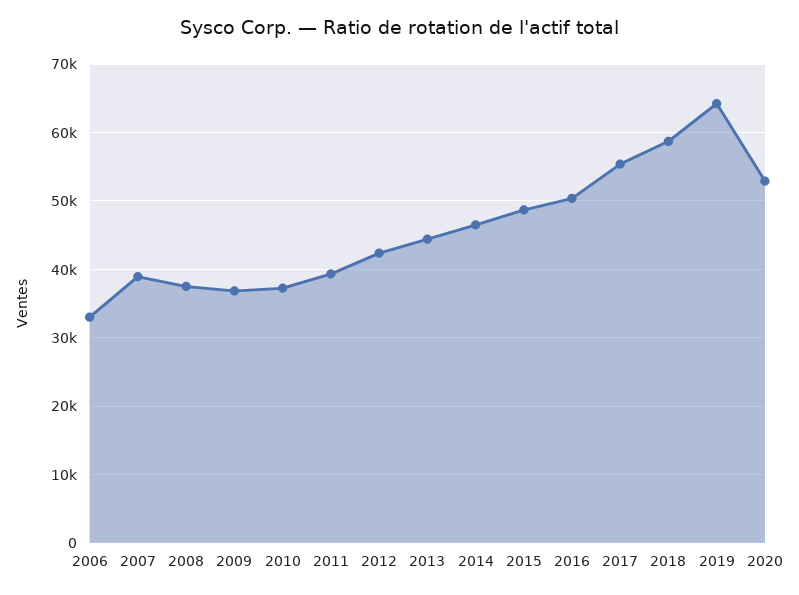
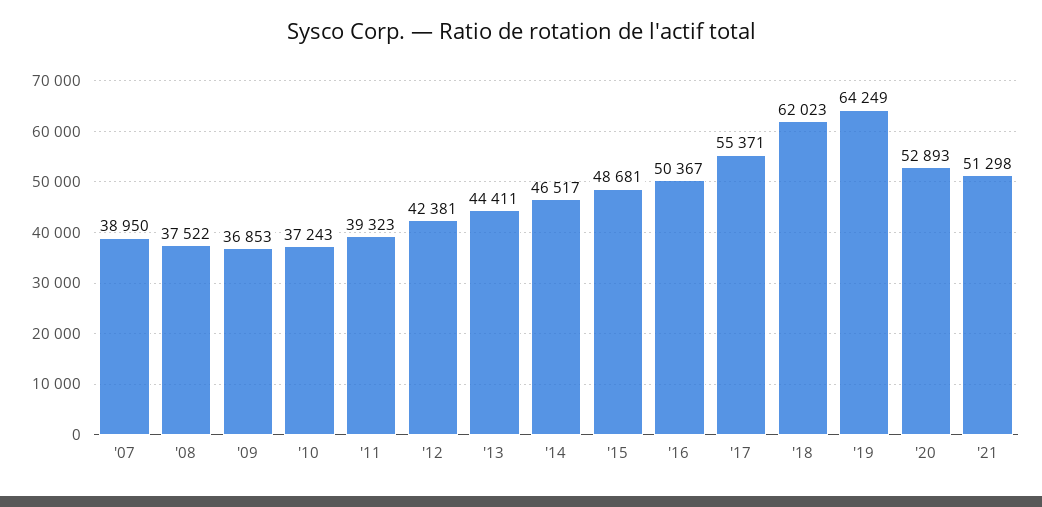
2006: 33000 -> none
2018: 59000 -> 62023
'21: none -> 51298

